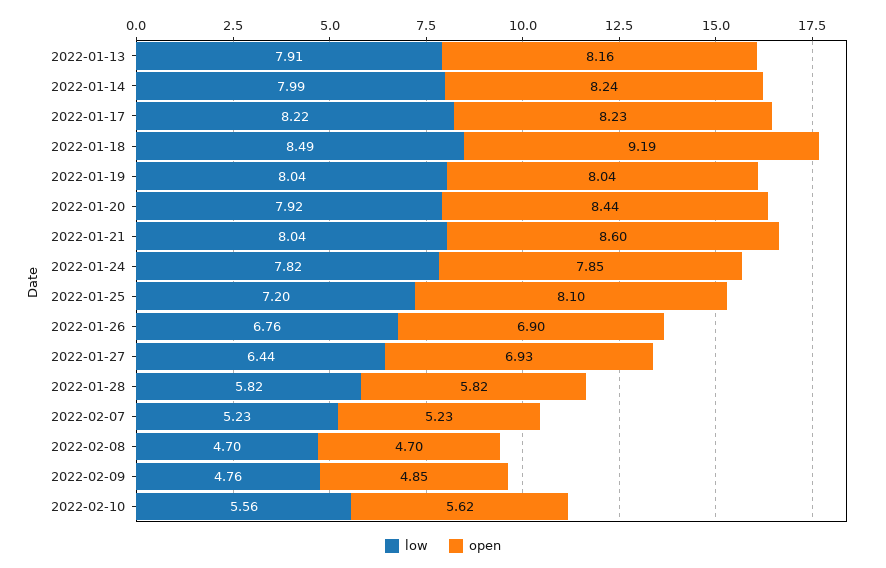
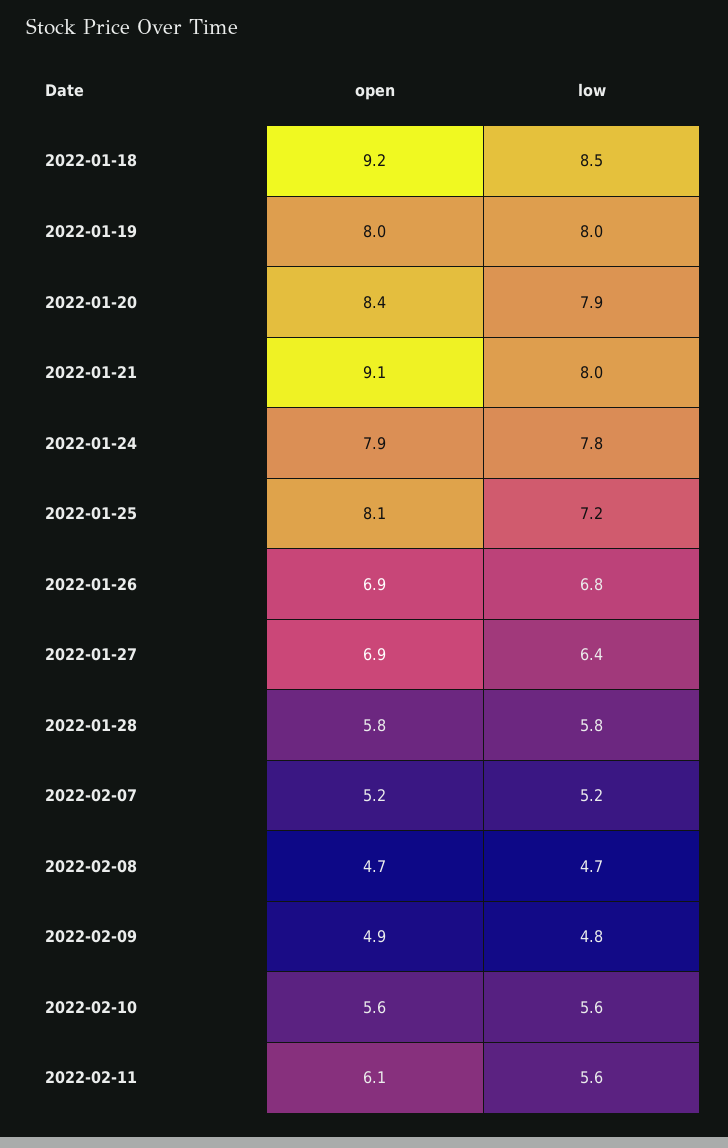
low, 2022-01-13: 7.91 -> none
open, 2022-01-13: 8.16 -> none
low, 2022-01-14: 7.99 -> none
open, 2022-01-14: 8.24 -> none
low, 2022-01-17: 8.22 -> none
open, 2022-01-17: 8.23 -> none
open, 2022-01-21: 8.6 -> 9.1
open, 2022-02-11: none -> 6.1
low, 2022-02-11: none -> 5.6

